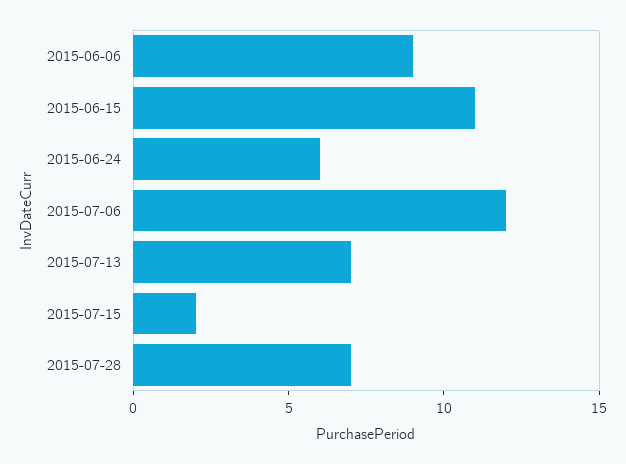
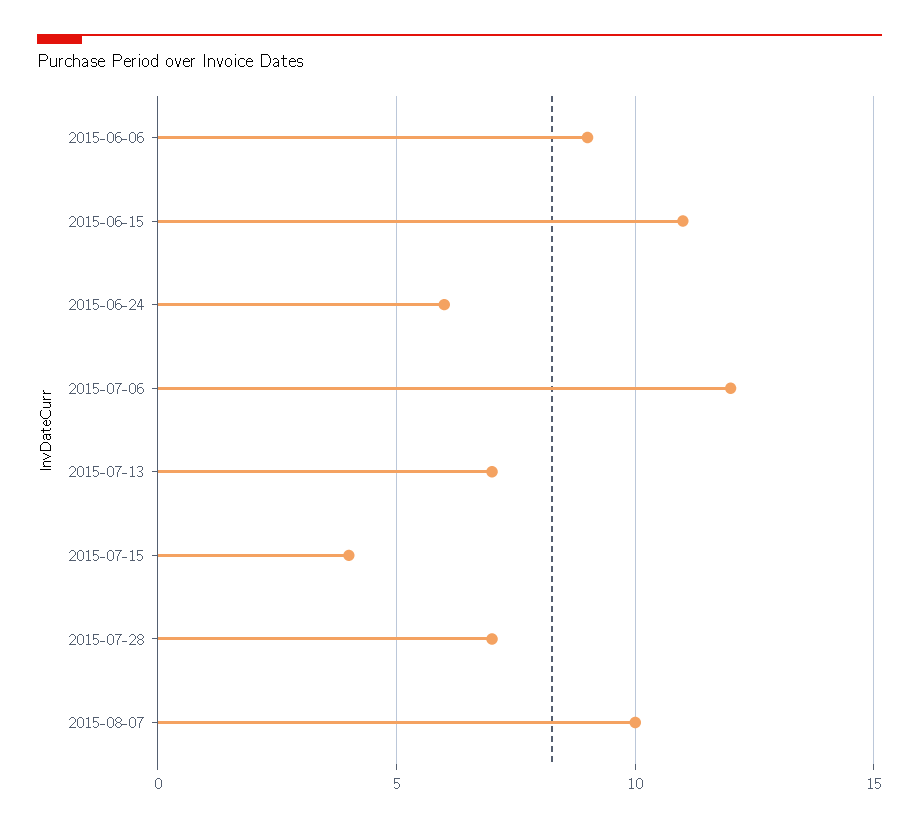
2015-07-15: 2 -> 4
2015-08-07: none -> 10

